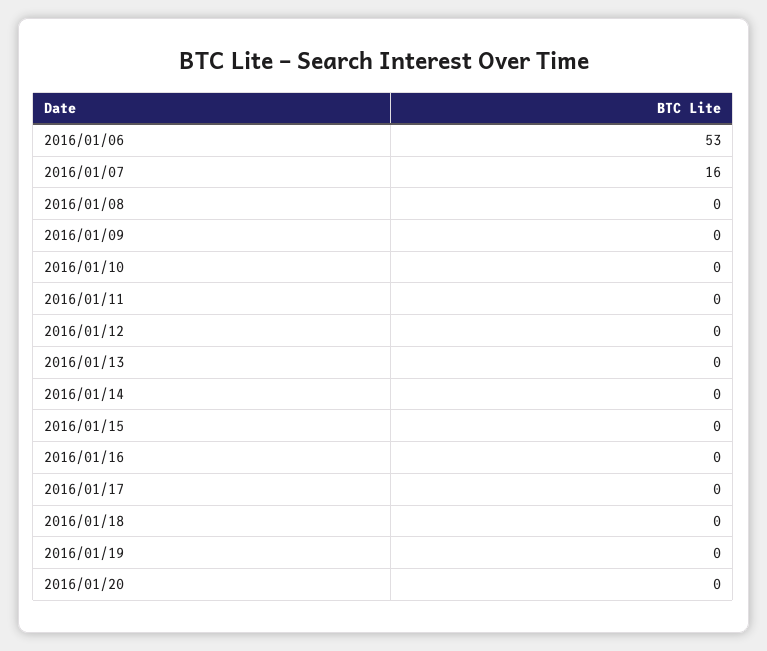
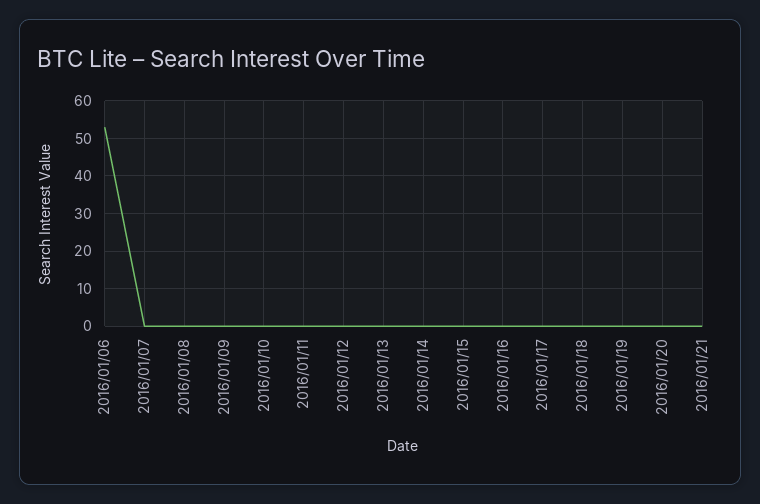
2016/01/07: 16 -> 0
2016/01/21: none -> 0

